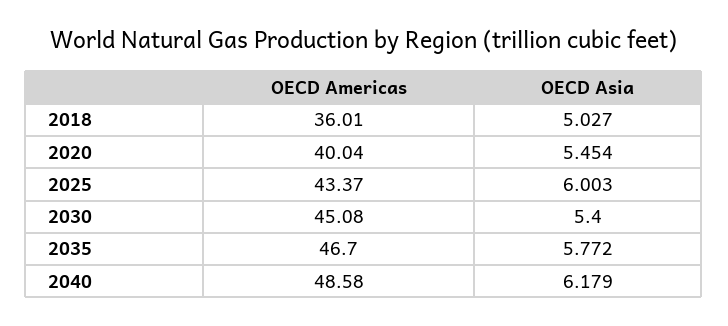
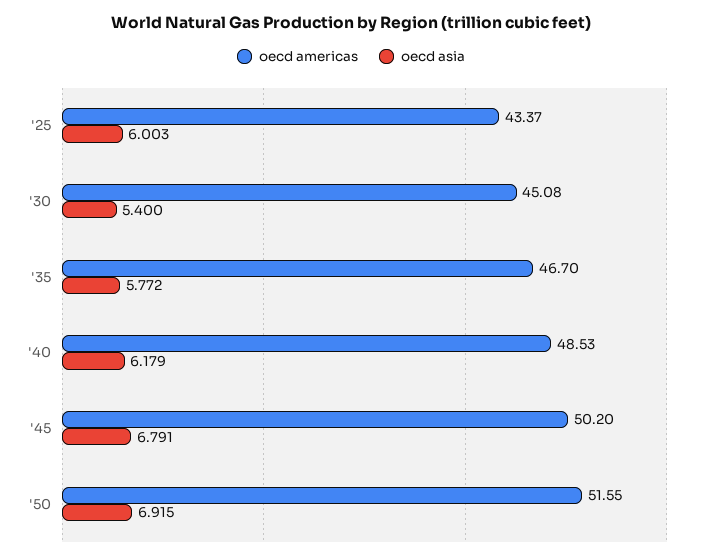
OECD Americas, 2018: 36.01 -> none
OECD Asia, 2018: 5.027 -> none
OECD Americas, 2020: 40.04 -> none
OECD Asia, 2020: 5.454 -> none
OECD Americas, 2040: 48.58 -> 48.53
OECD Americas, '45: none -> 50.2
OECD Asia, '45: none -> 6.791
OECD Americas, '50: none -> 51.55
OECD Asia, '50: none -> 6.915

